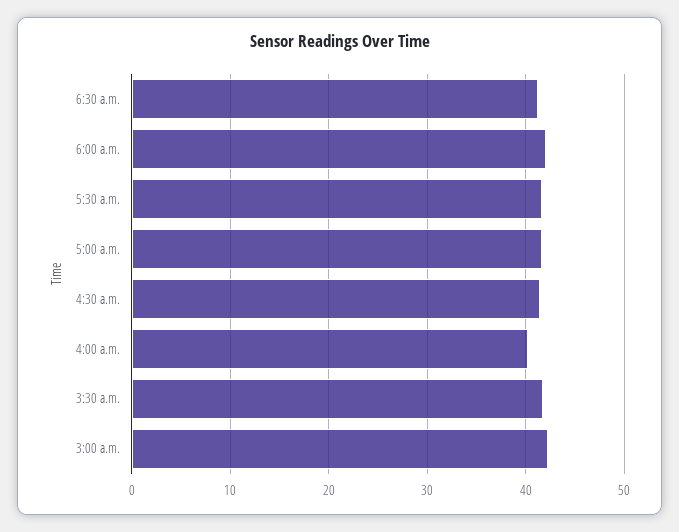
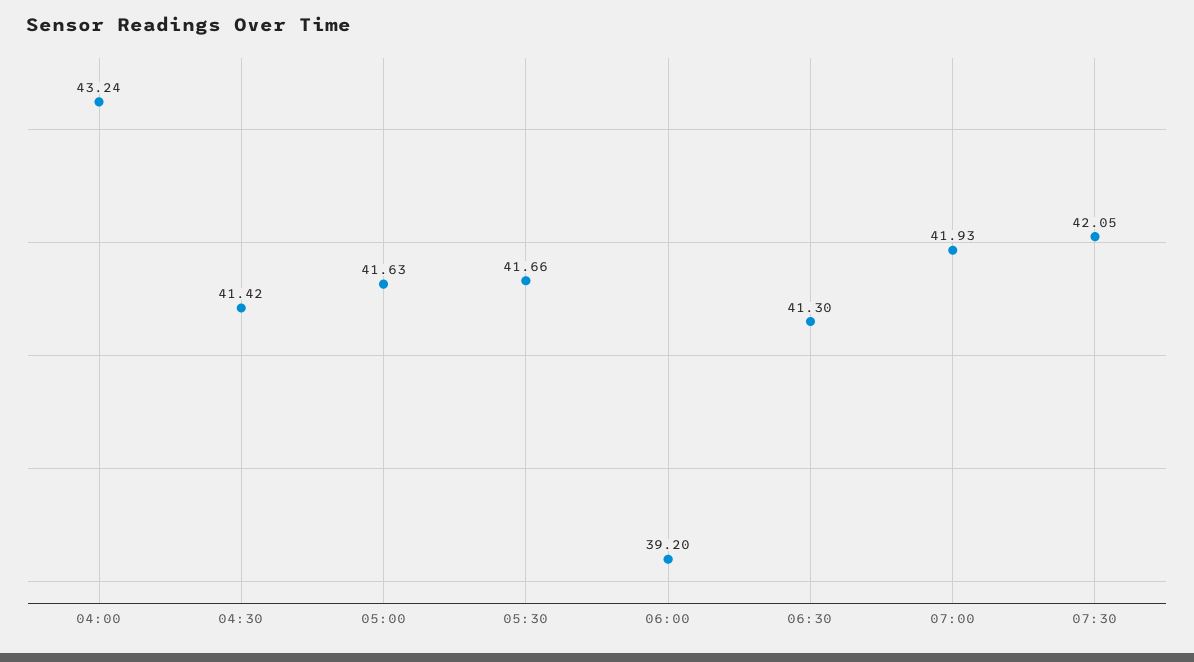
6:00 a.m.: 42 -> 39.2
4:00 a.m.: 40 -> 43.24
3:30 a.m.: 42 -> none
3:00 a.m.: 42 -> none
07:00: none -> 41.93
07:30: none -> 42.05

